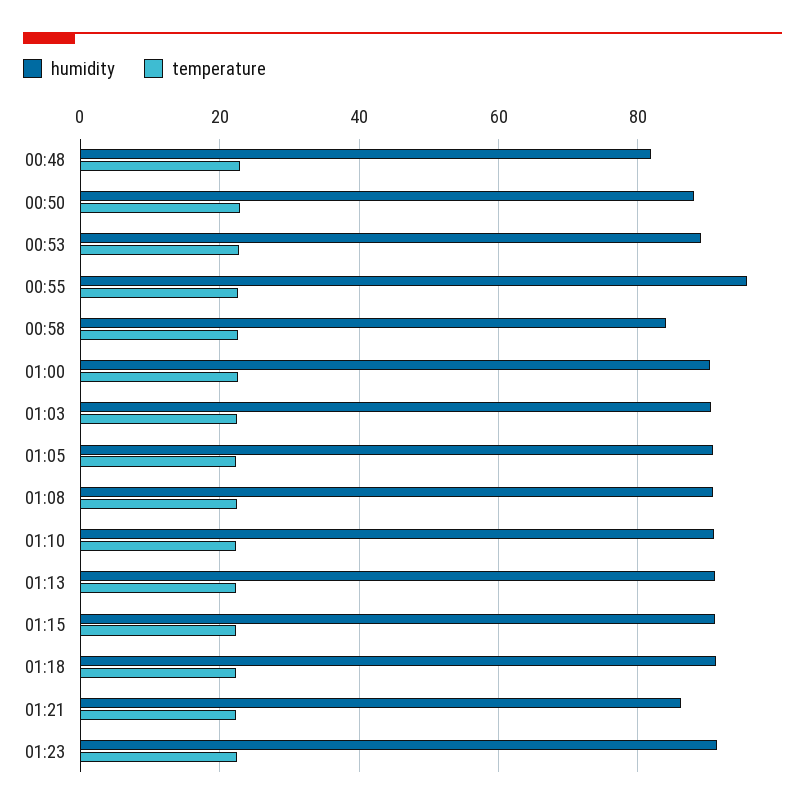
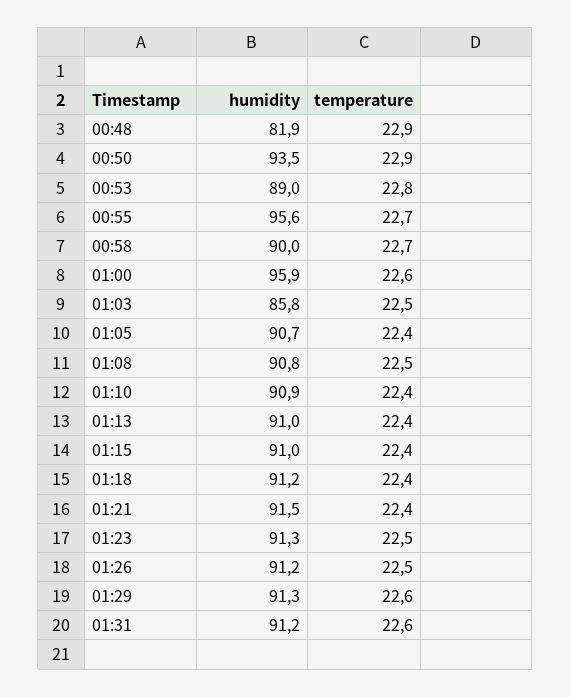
humidity, 00:50: 88 -> 93.5
humidity, 00:58: 84 -> 90
humidity, 01:00: 90 -> 95.9
humidity, 01:03: 90 -> 85.8
humidity, 01:21: 86 -> 91.5
humidity, 01:26: none -> 91.2
temperature, 01:26: none -> 22.5
humidity, 01:29: none -> 91.3
temperature, 01:29: none -> 22.6
humidity, 01:31: none -> 91.2
temperature, 01:31: none -> 22.6

